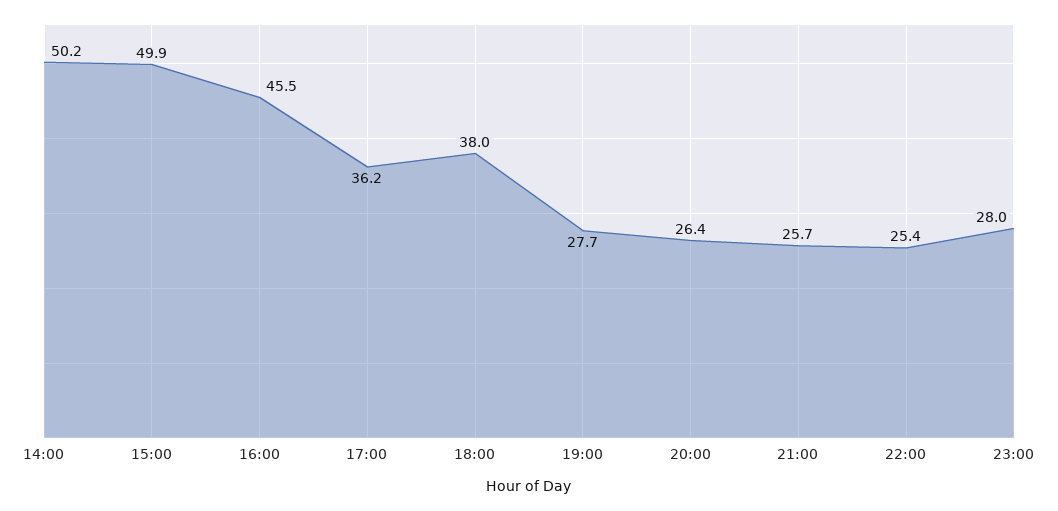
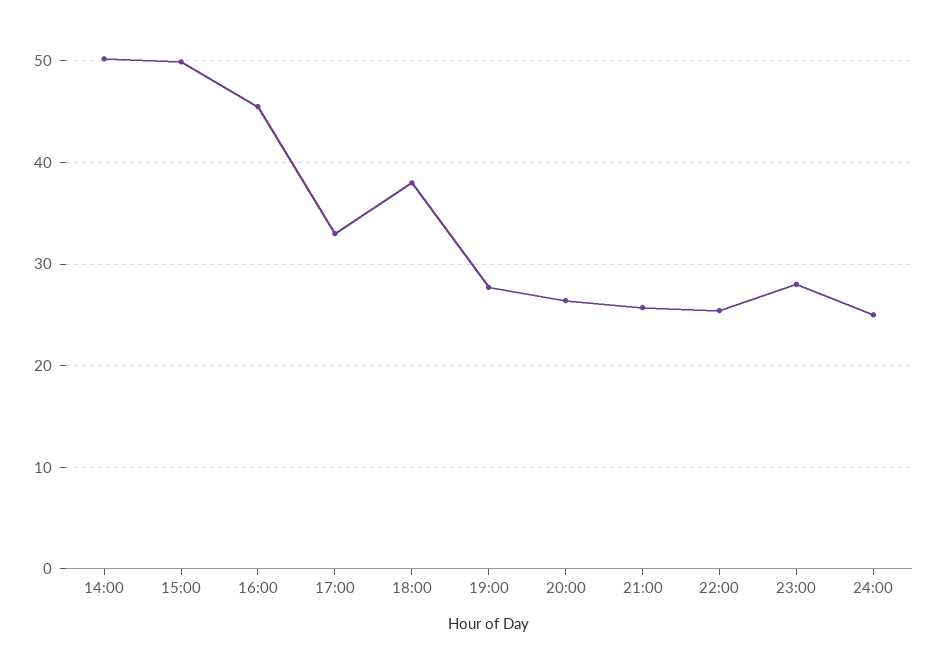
17:00: 36.2 -> 33
24:00: none -> 25

